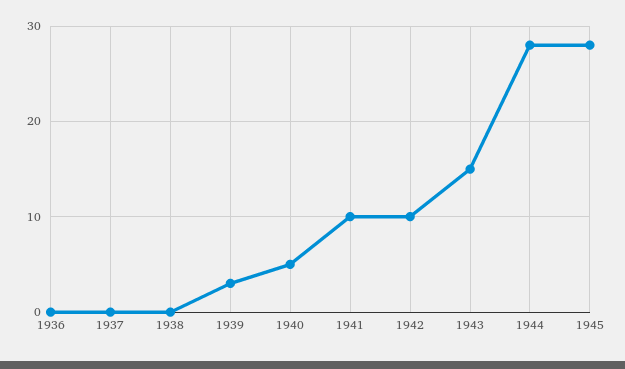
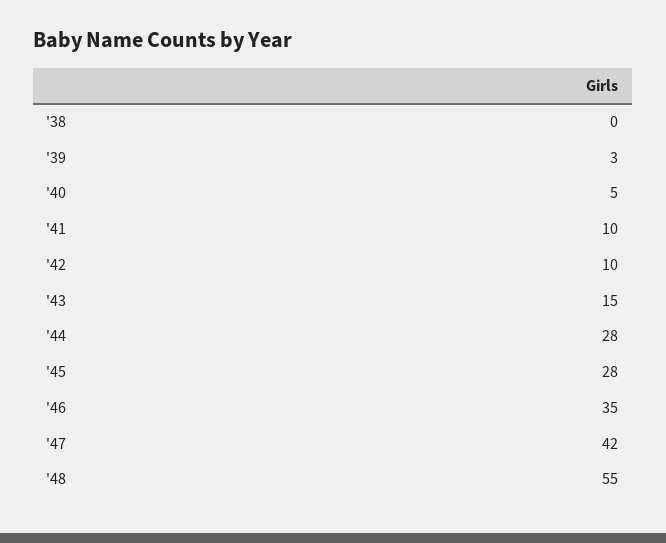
1936: 0 -> none
1937: 0 -> none
'46: none -> 35
'47: none -> 42
'48: none -> 55

